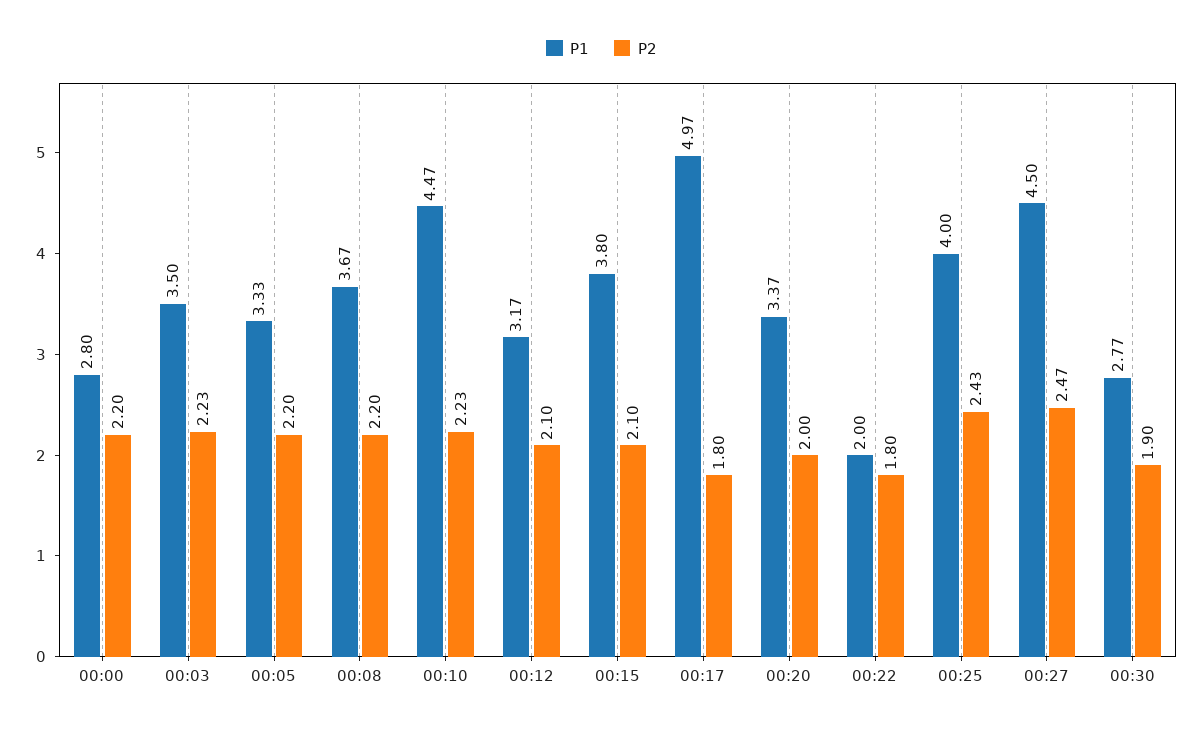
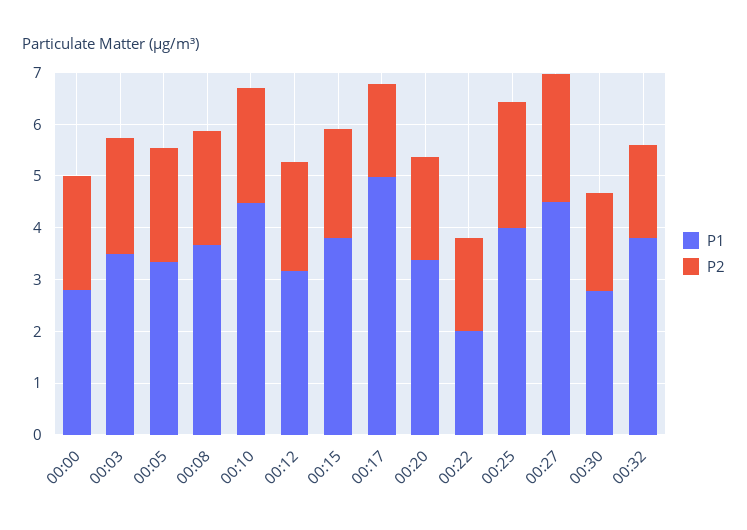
P1, 00:32: none -> 3.8
P2, 00:32: none -> 1.8

